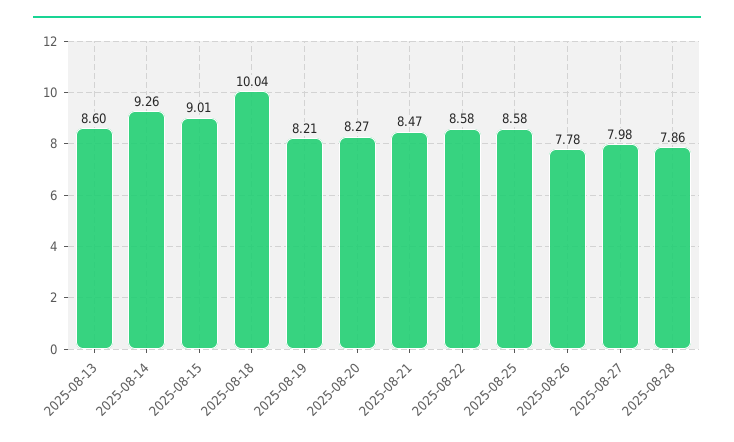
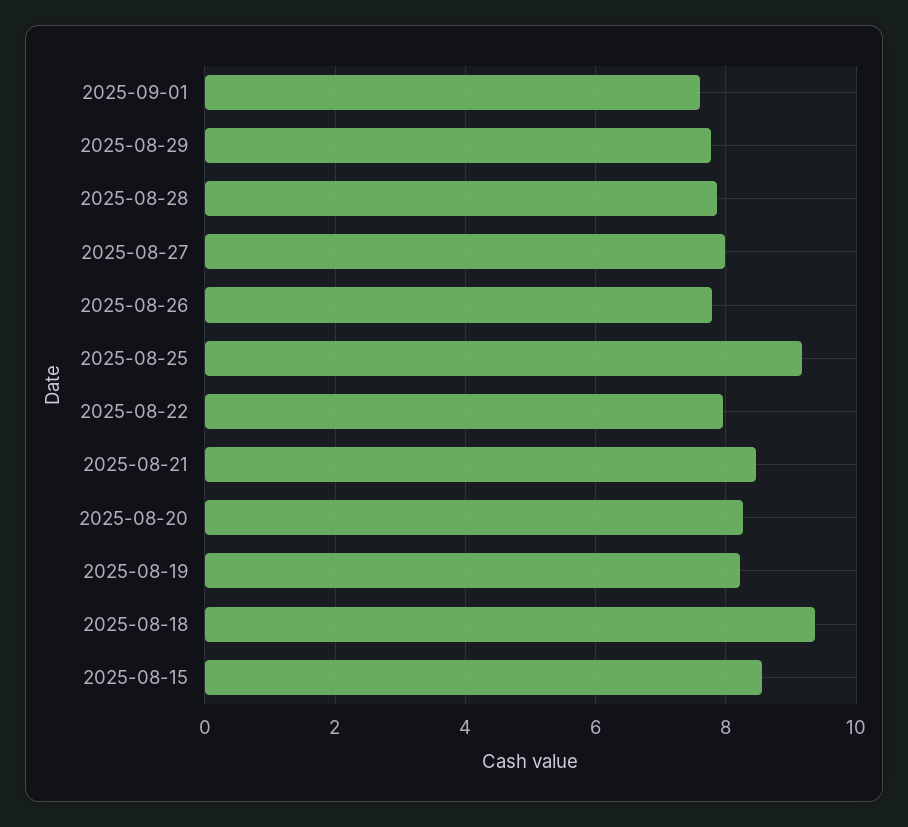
2025-08-13: 8.6 -> none
2025-08-14: 9.26 -> none
2025-08-15: 9.01 -> 8.6
2025-08-18: 10.04 -> 9.4
2025-08-22: 8.58 -> 8
2025-08-25: 8.58 -> 9.2
2025-09-01: none -> 7.6
2025-08-29: none -> 7.8

